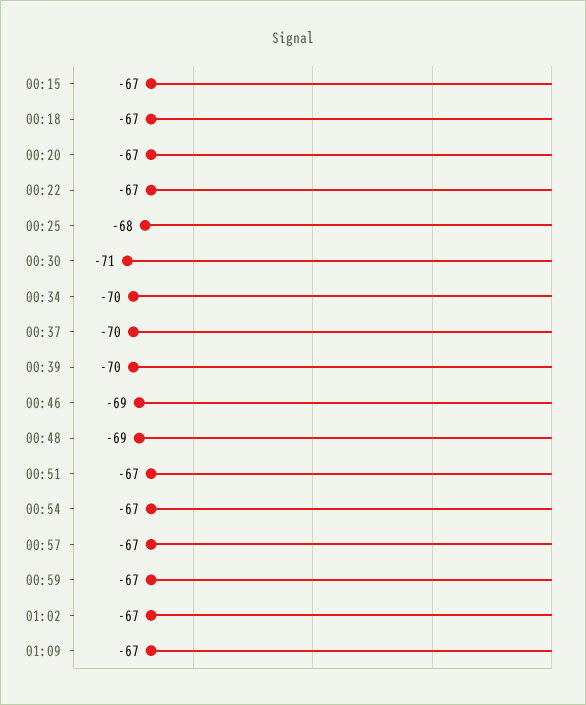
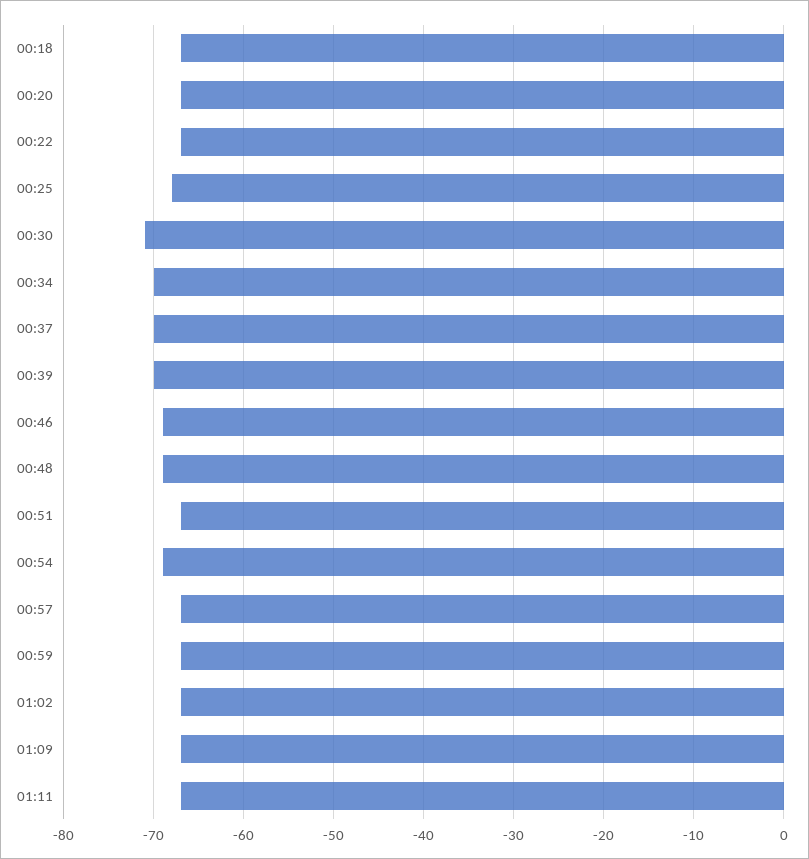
00:15: -67 -> none
00:54: -67 -> -69
01:11: none -> -67

